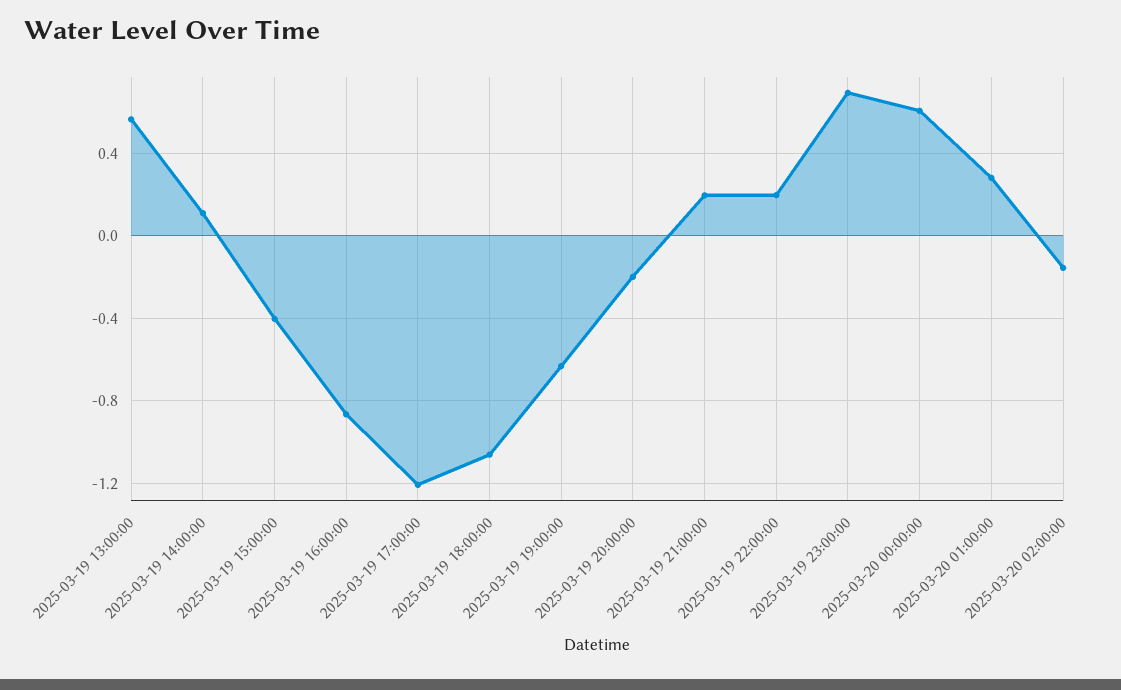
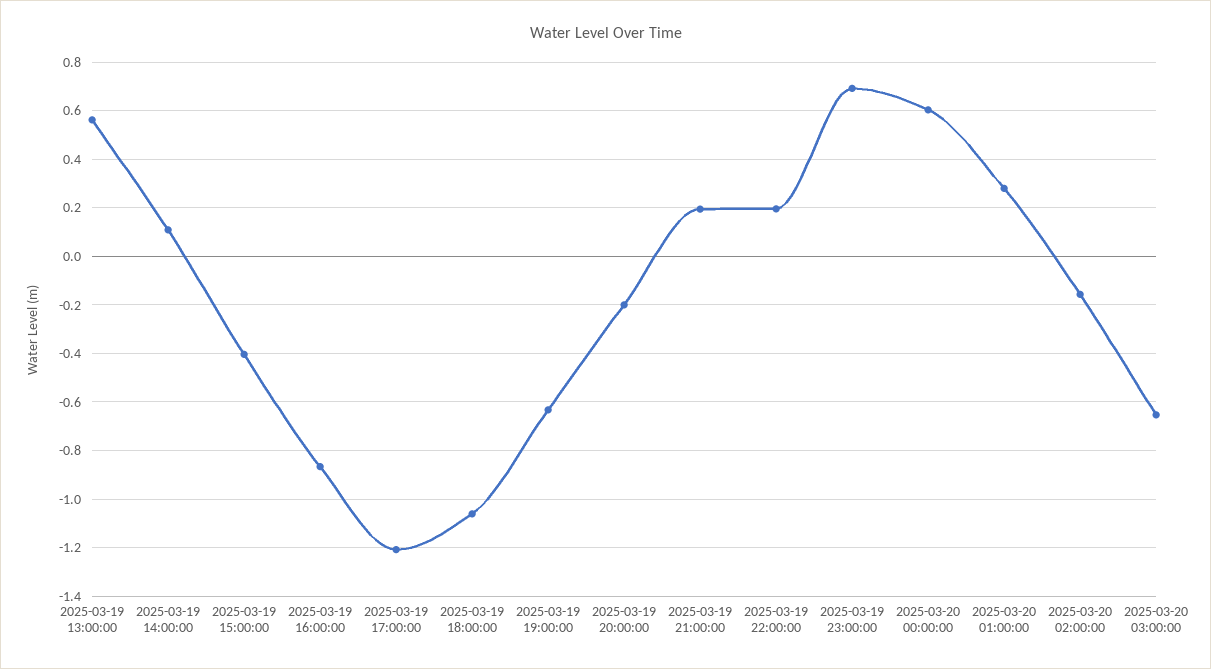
2025-03-20 03:00:00: none -> -0.65

